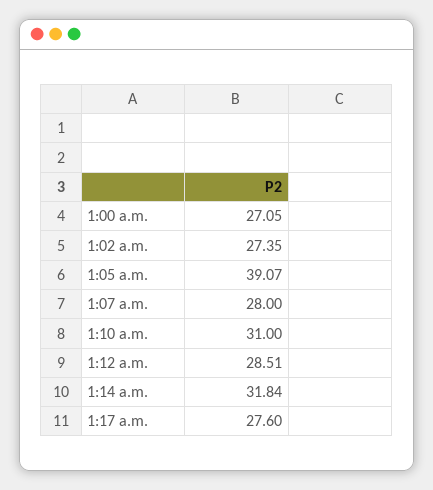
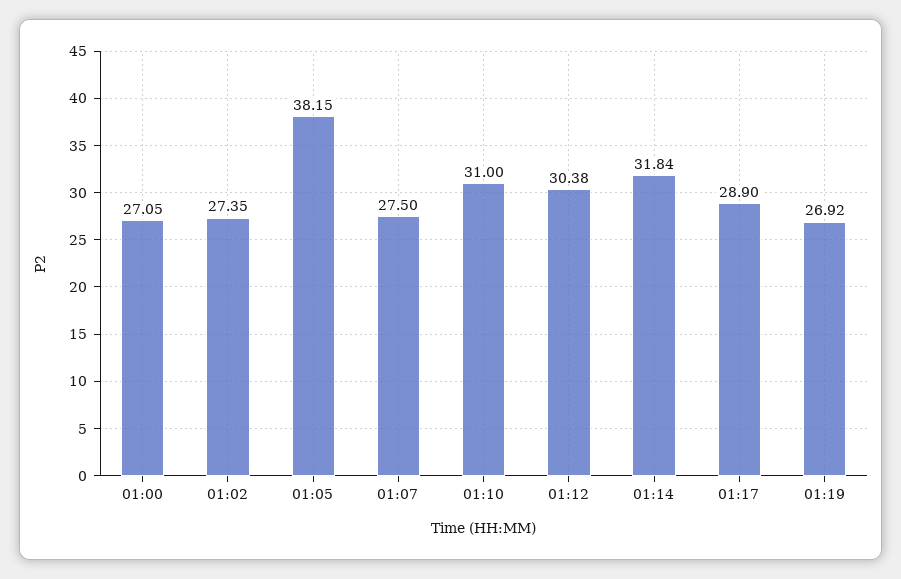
1:05 a.m.: 39.07 -> 38.15
1:07 a.m.: 28 -> 27.5
1:12 a.m.: 28.51 -> 30.38
1:17 a.m.: 27.6 -> 28.9
01:19: none -> 26.92

